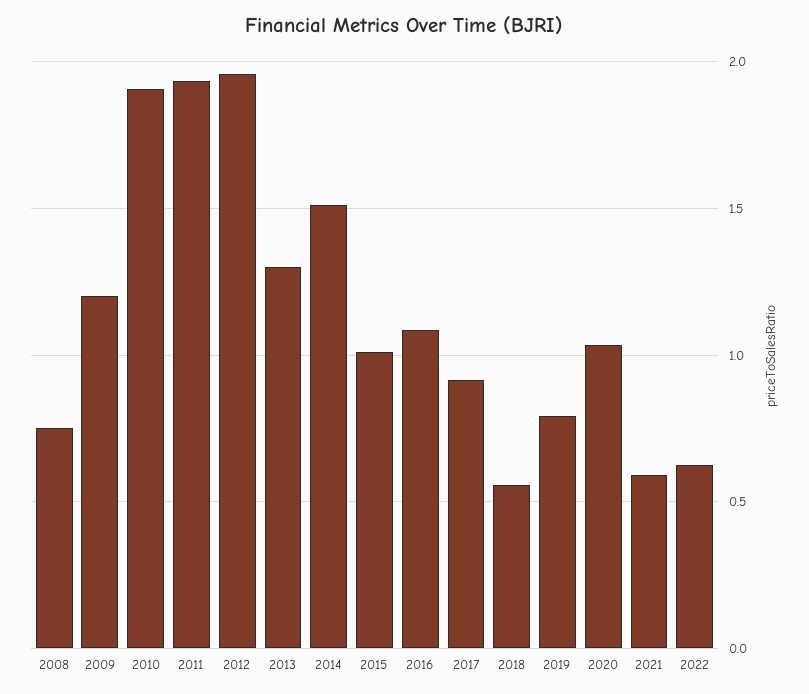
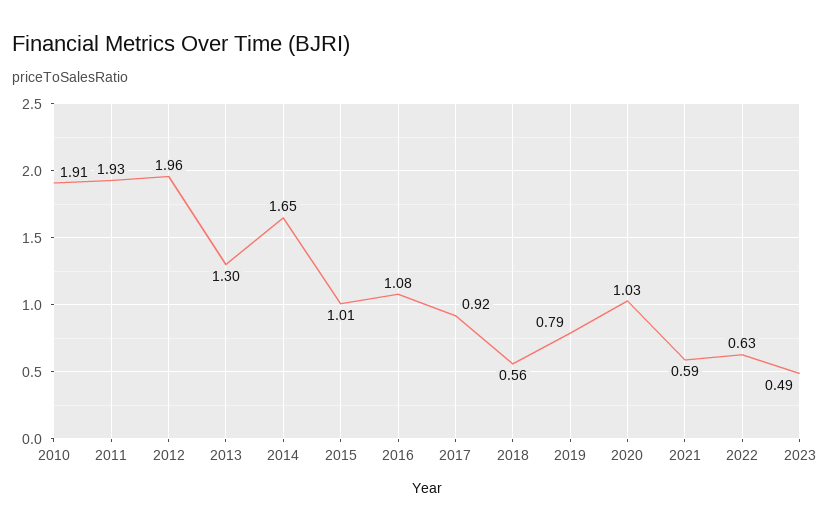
2008: 0.75 -> none
2009: 1.2 -> none
2014: 1.5 -> 1.65
2023: none -> 0.49

